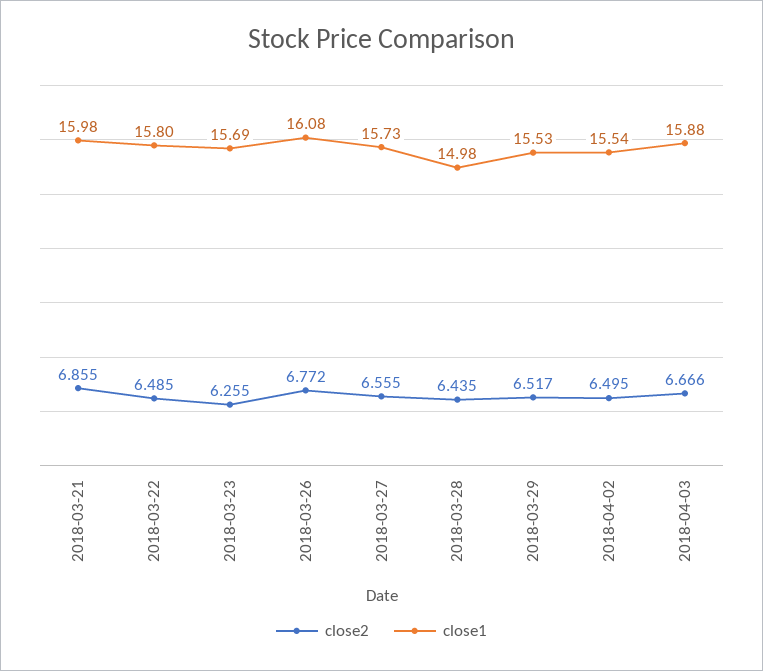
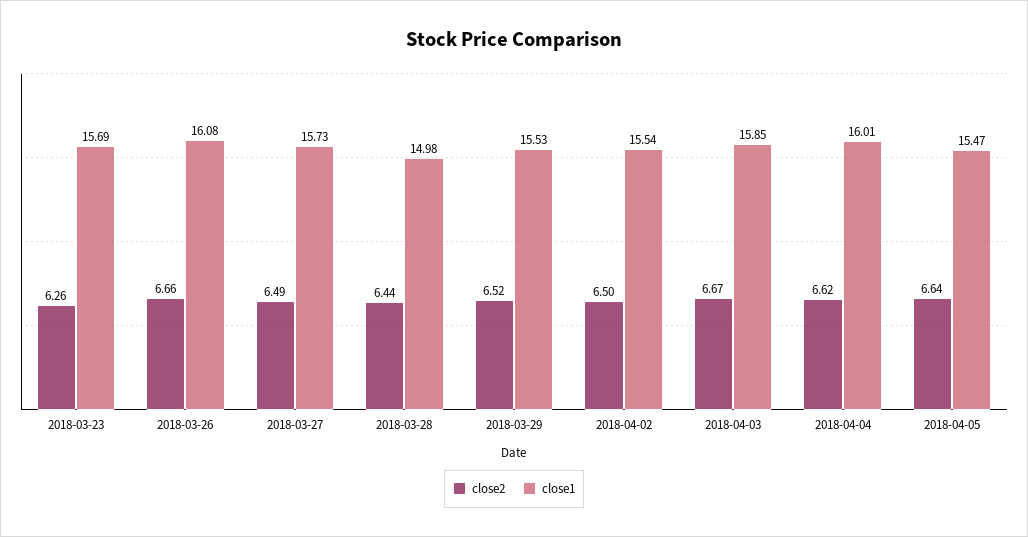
close2, 2018-03-21: 6.855 -> none
close1, 2018-03-21: 15.98 -> none
close2, 2018-03-22: 6.485 -> none
close1, 2018-03-22: 15.8 -> none
close2, 2018-03-26: 6.772 -> 6.66
close2, 2018-03-27: 6.555 -> 6.49
close1, 2018-04-03: 15.88 -> 15.85
close2, 2018-04-04: none -> 6.62
close1, 2018-04-04: none -> 16.01
close2, 2018-04-05: none -> 6.64
close1, 2018-04-05: none -> 15.47

